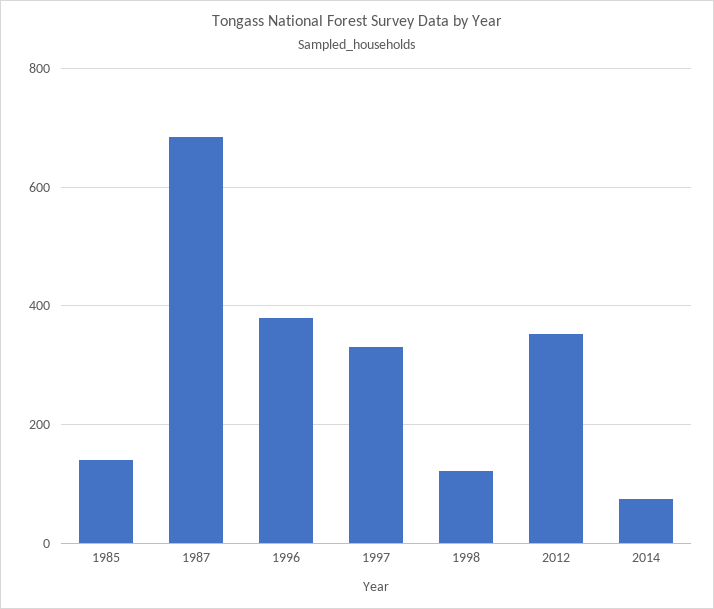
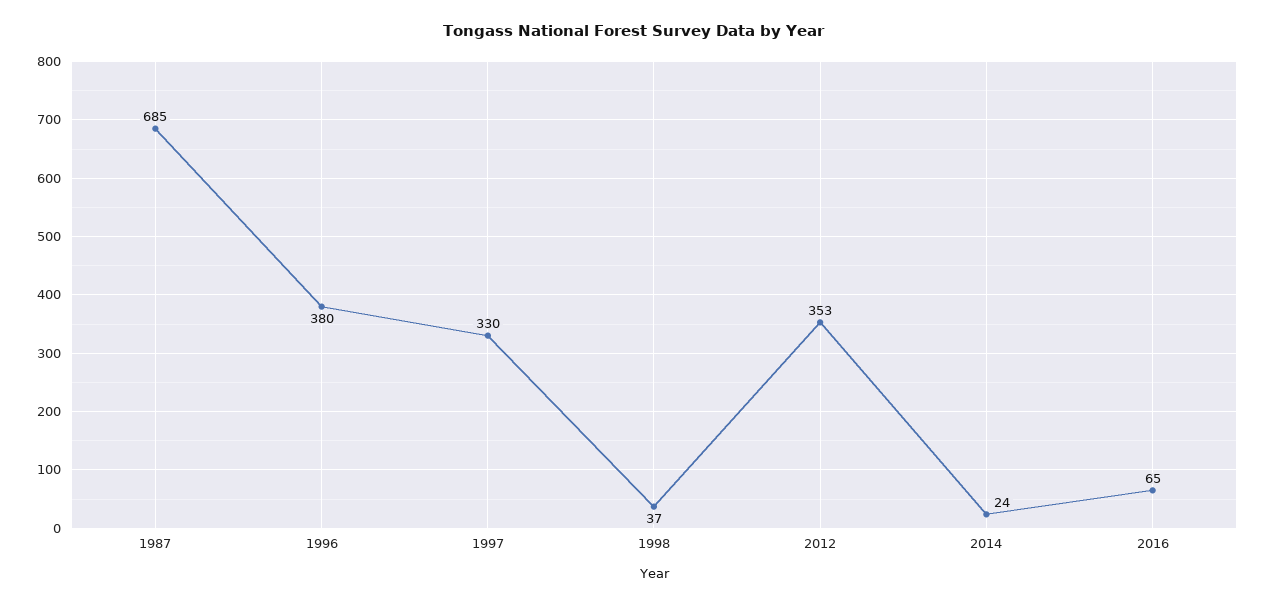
1985: 140 -> none
1998: 120 -> 37
2014: 80 -> 24
2016: none -> 65

